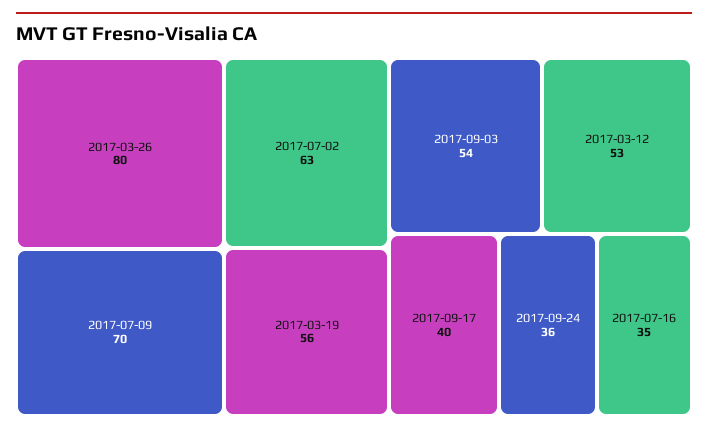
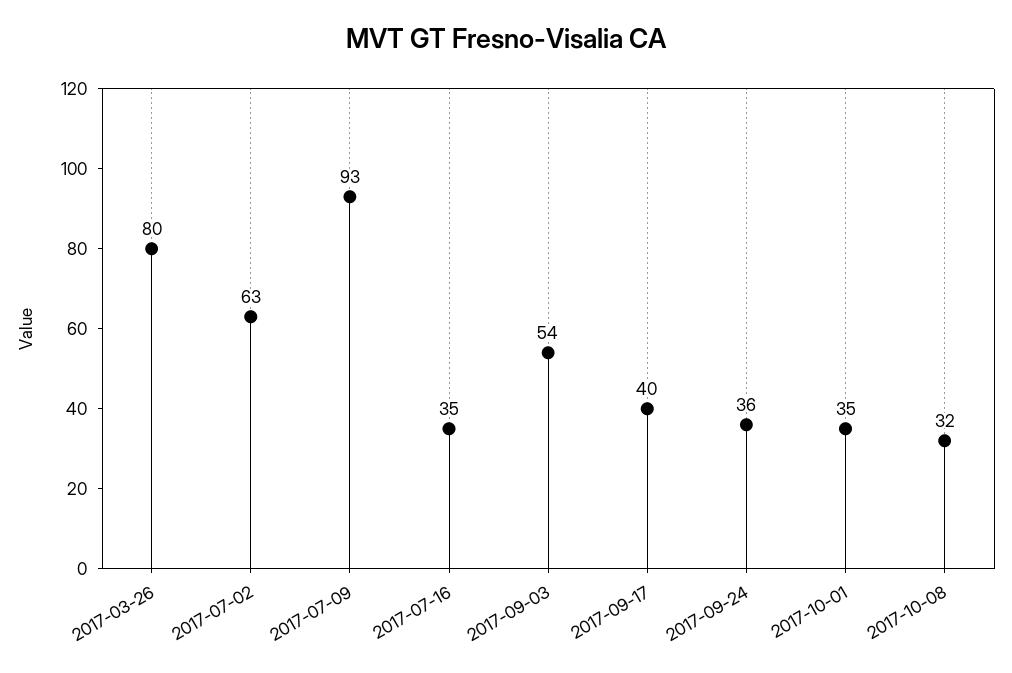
2017-07-09: 70 -> 93
2017-03-19: 56 -> none
2017-03-12: 53 -> none
2017-10-01: none -> 35
2017-10-08: none -> 32

